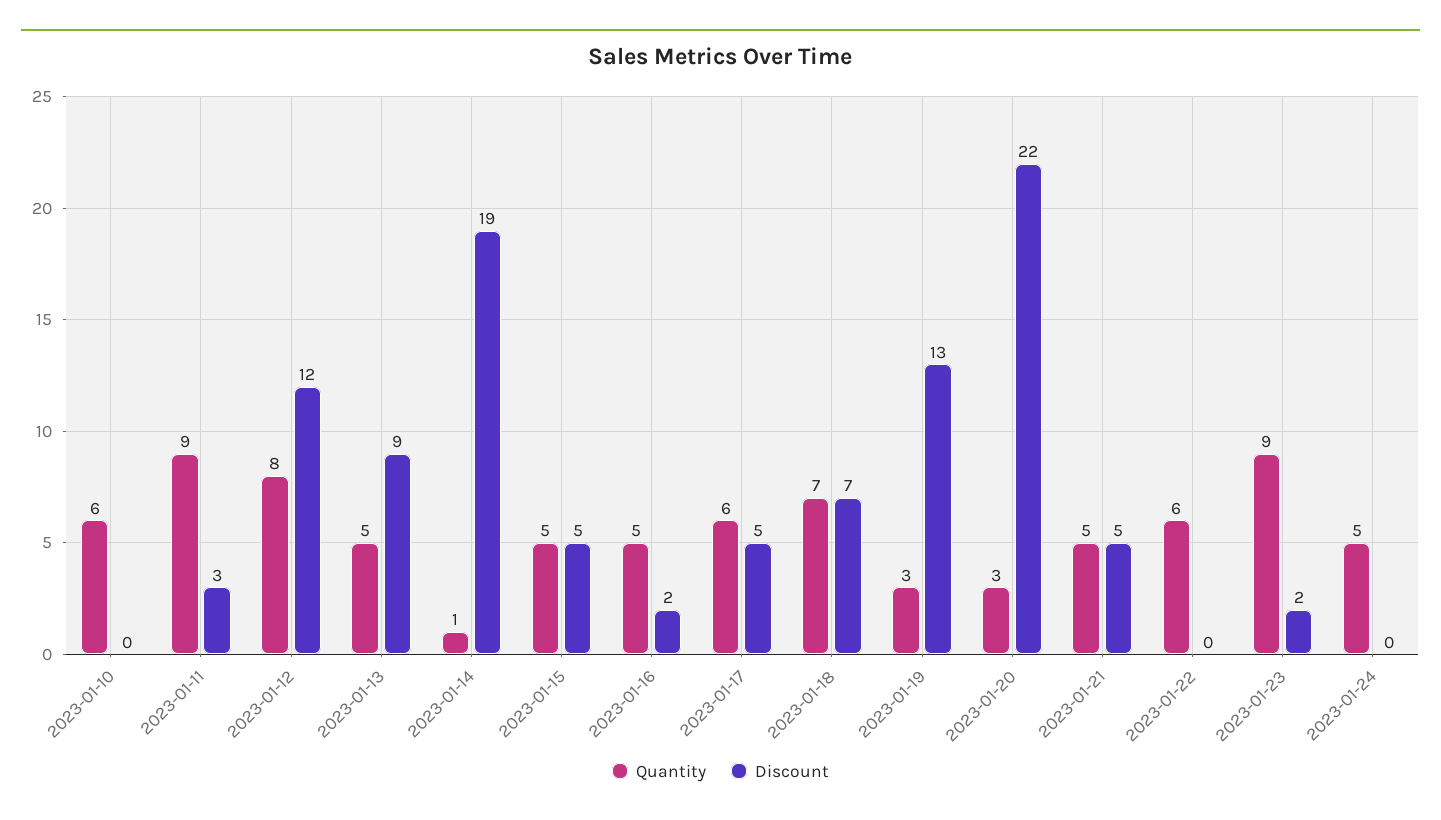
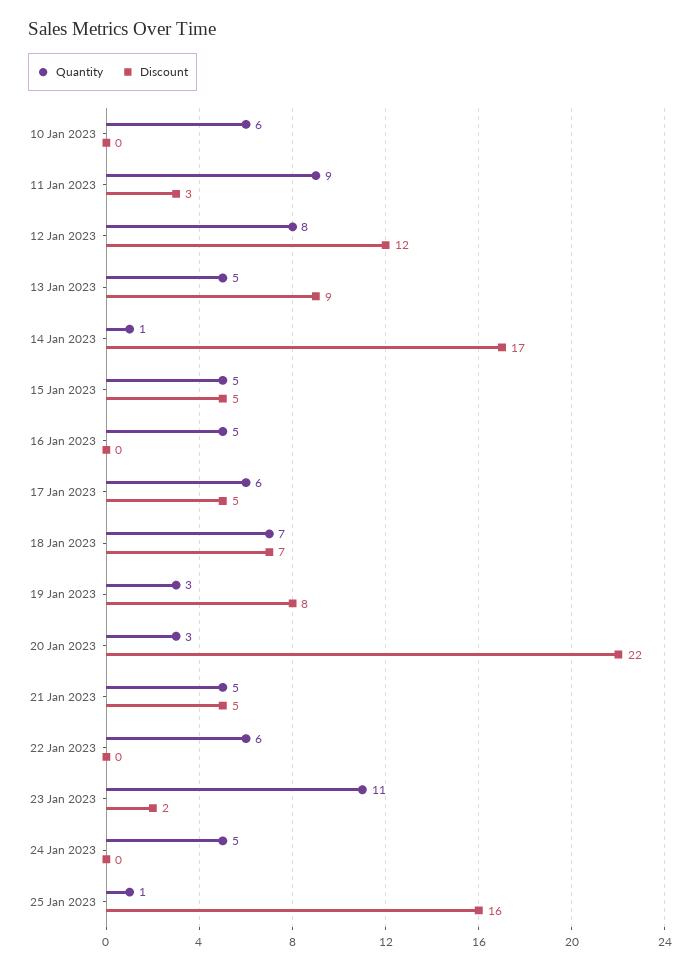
Discount, 2023-01-14: 19 -> 17
Discount, 2023-01-16: 2 -> 0
Discount, 2023-01-19: 13 -> 8
Quantity, 2023-01-23: 9 -> 11
Quantity, 25 Jan 2023: none -> 1
Discount, 25 Jan 2023: none -> 16

